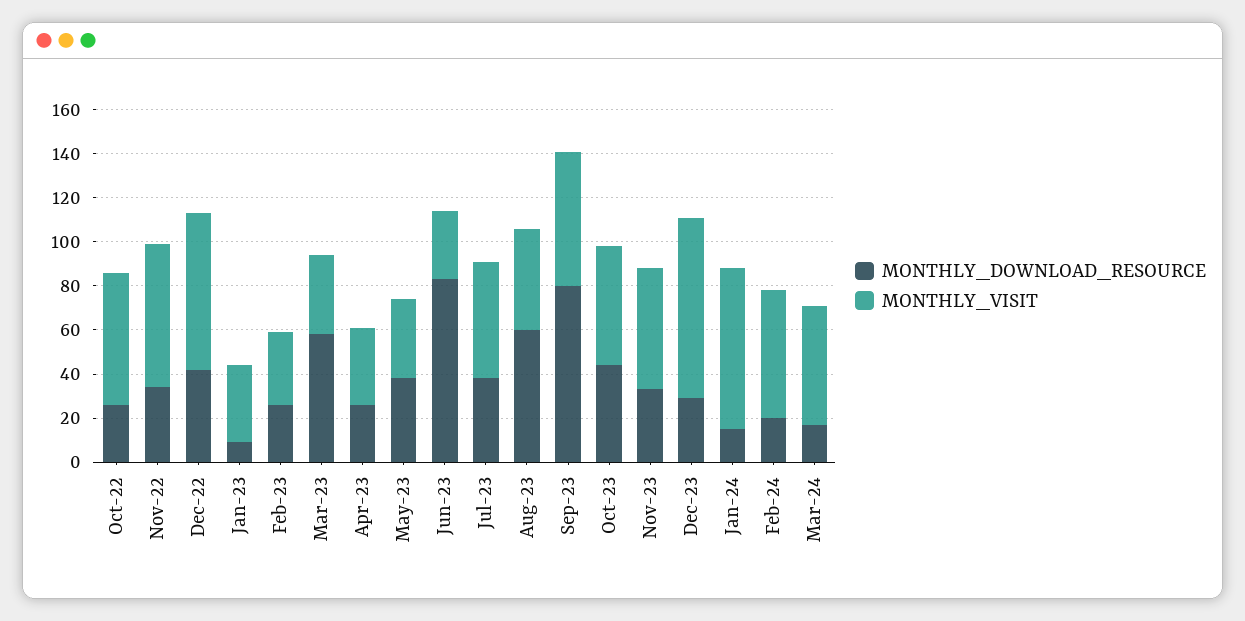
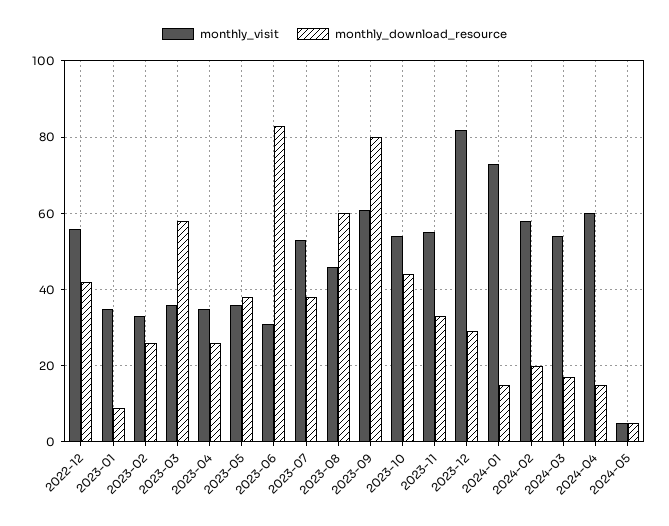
MONTHLY_DOWNLOAD_RESOURCE, Oct-22: 25 -> none
MONTHLY_VISIT, Oct-22: 60 -> none
MONTHLY_DOWNLOAD_RESOURCE, Nov-22: 35 -> none
MONTHLY_VISIT, Nov-22: 65 -> none
MONTHLY_VISIT, Dec-22: 70 -> 55
MONTHLY_VISIT, 2024-04: none -> 60
MONTHLY_DOWNLOAD_RESOURCE, 2024-04: none -> 15
MONTHLY_VISIT, 2024-05: none -> 5
MONTHLY_DOWNLOAD_RESOURCE, 2024-05: none -> 5

